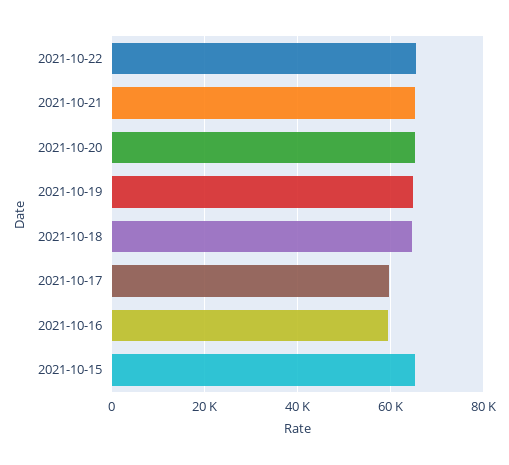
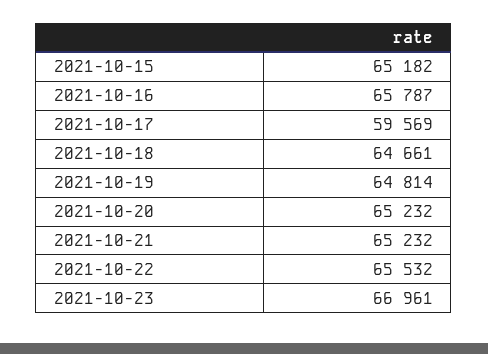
2021-10-16: 60000 -> 65787
2021-10-23: none -> 66961

